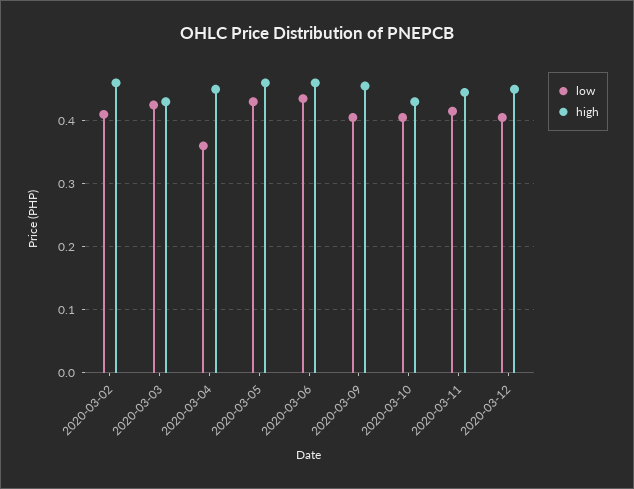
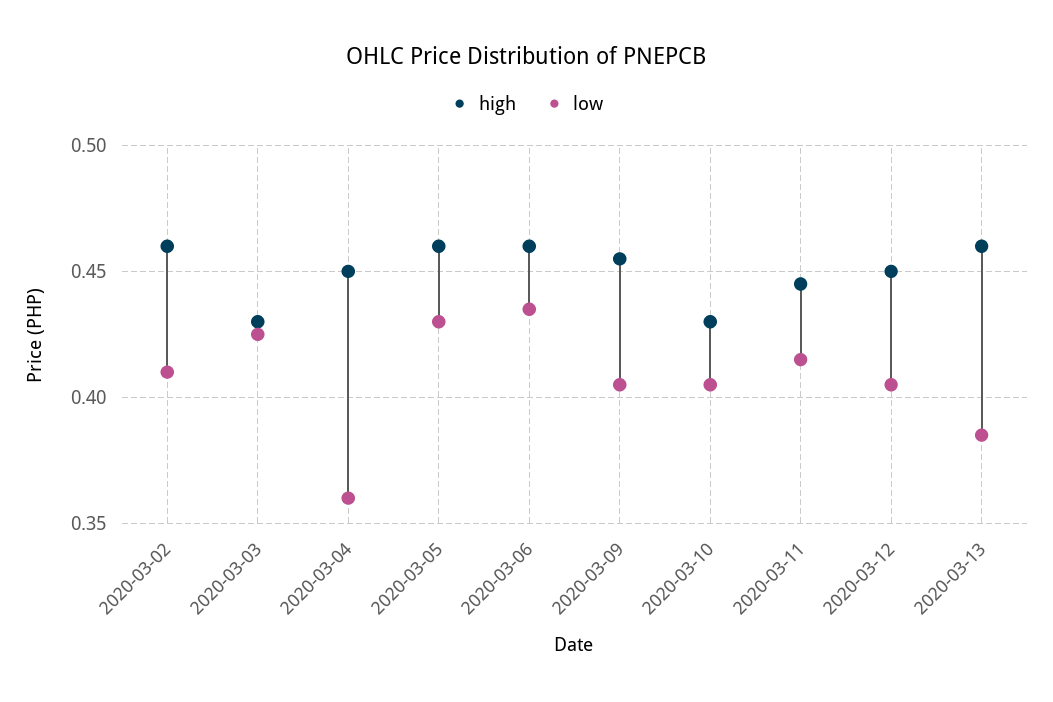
high, 2020-03-13: none -> 0.46
low, 2020-03-13: none -> 0.385

